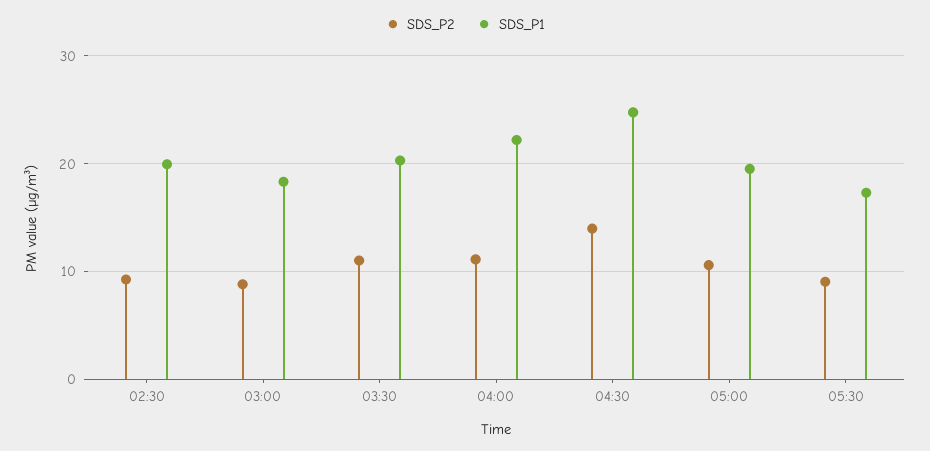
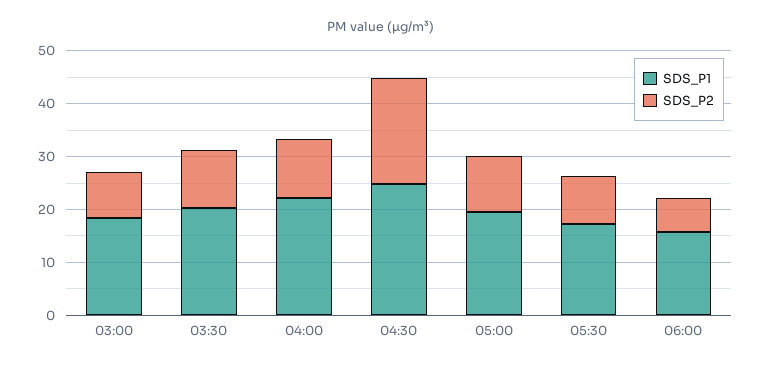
SDS_P2, 02:30: 9 -> none
SDS_P1, 02:30: 20 -> none
SDS_P2, 04:30: 14 -> 20
SDS_P1, 06:00: none -> 16
SDS_P2, 06:00: none -> 6

